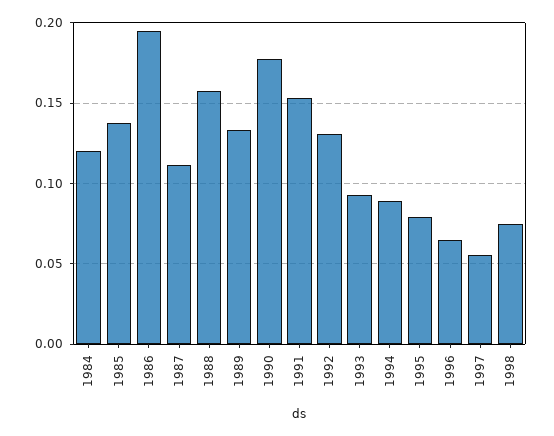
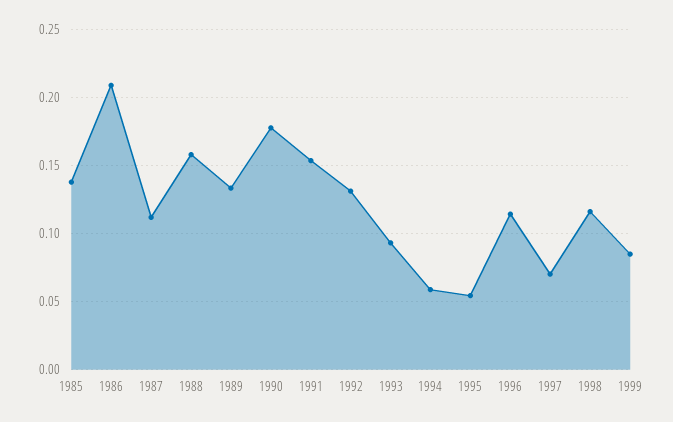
1984: 0.12 -> none
1986: 0.195 -> 0.21
1994: 0.09 -> 0.06
1995: 0.08 -> 0.055
1996: 0.065 -> 0.115
1997: 0.055 -> 0.07
1998: 0.075 -> 0.115
1999: none -> 0.085

